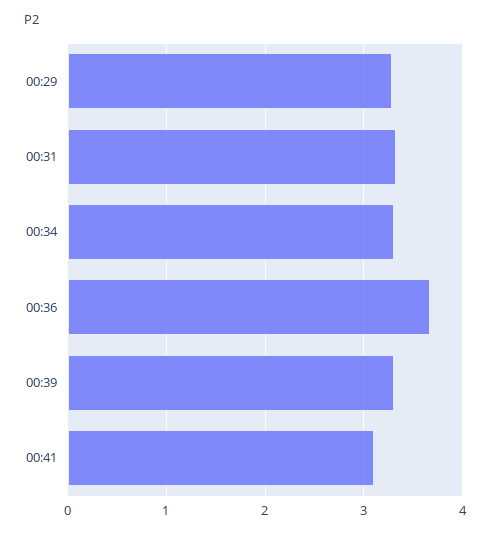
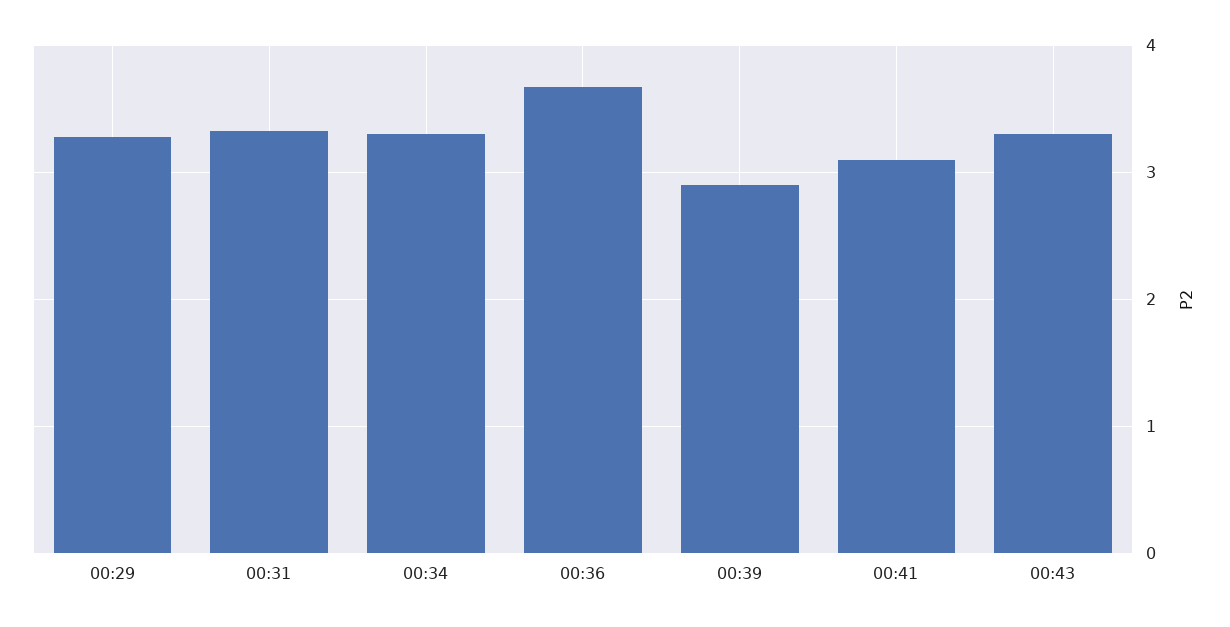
00:39: 3.3 -> 2.9
00:43: none -> 3.3

